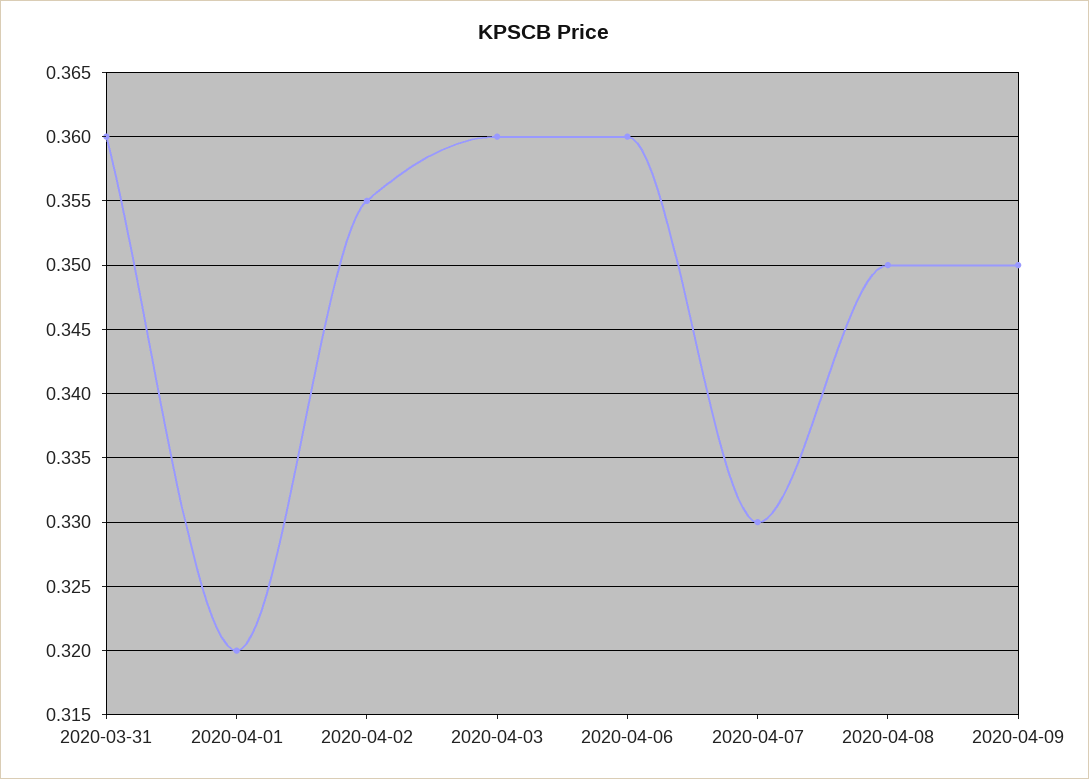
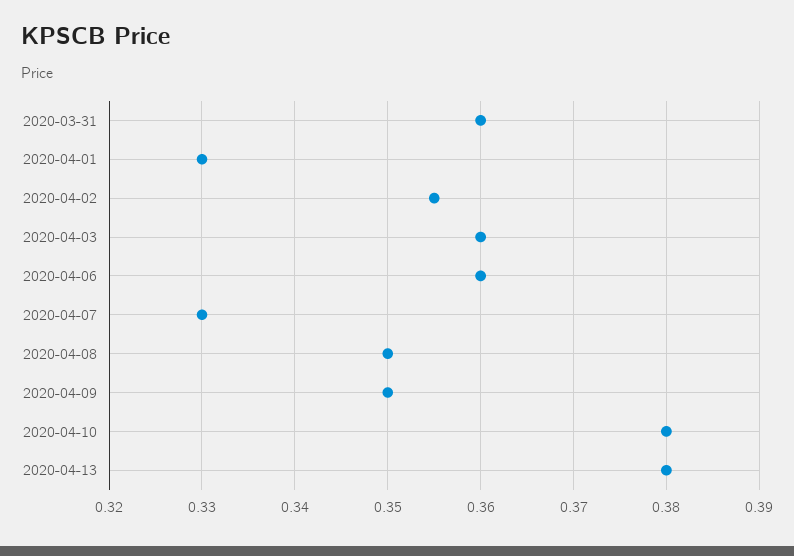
2020-04-01: 0.32 -> 0.33
2020-04-10: none -> 0.38
2020-04-13: none -> 0.38

